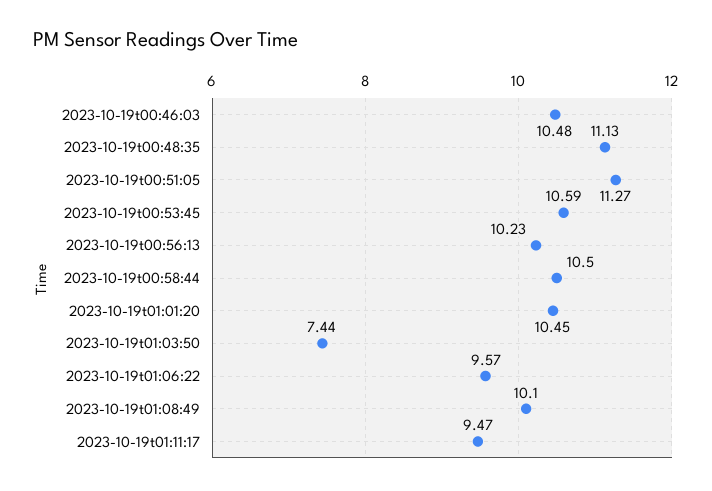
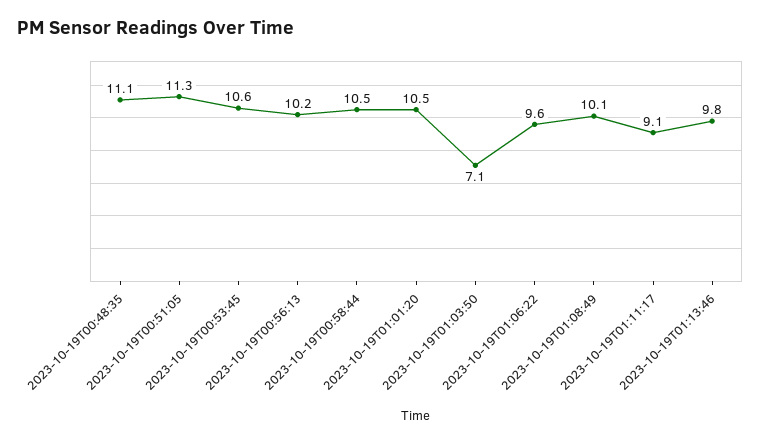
2023-10-19t00:46:03: 10.48 -> none
2023-10-19t01:03:50: 7.44 -> 7.1
2023-10-19t01:11:17: 9.47 -> 9.1
2023-10-19T01:13:46: none -> 9.8

